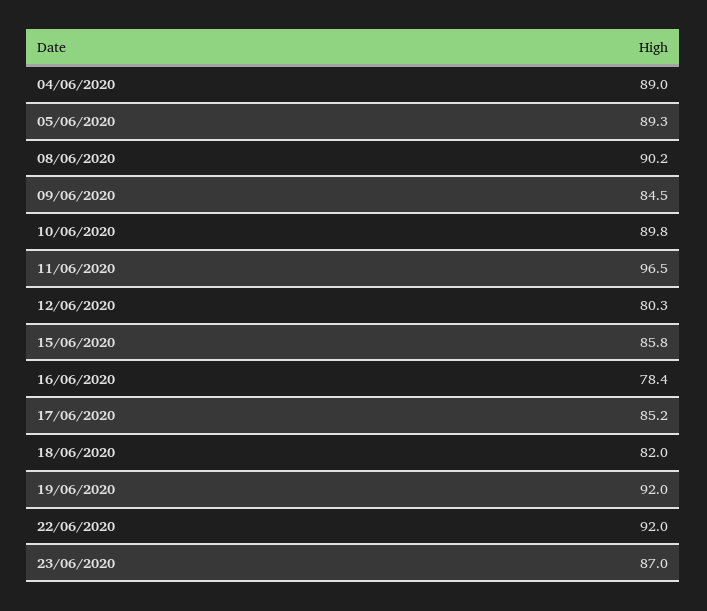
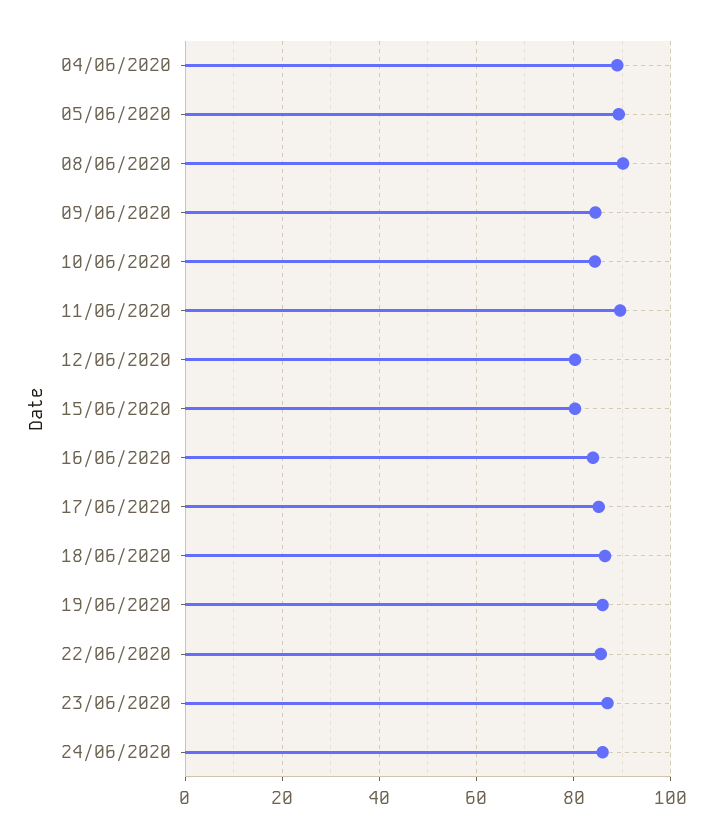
10/06/2020: 89.8 -> 84
11/06/2020: 96.5 -> 90
15/06/2020: 85.8 -> 80
16/06/2020: 78.4 -> 84
18/06/2020: 82 -> 86
19/06/2020: 92 -> 86
22/06/2020: 92 -> 86
24/06/2020: none -> 86

